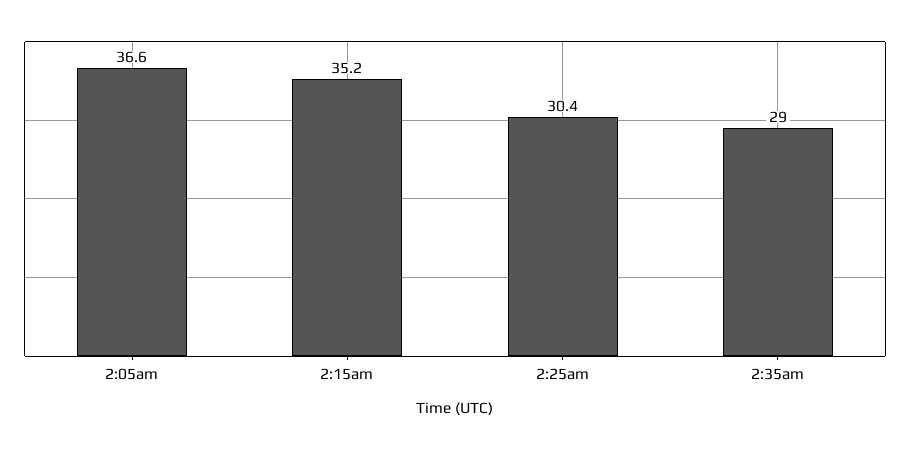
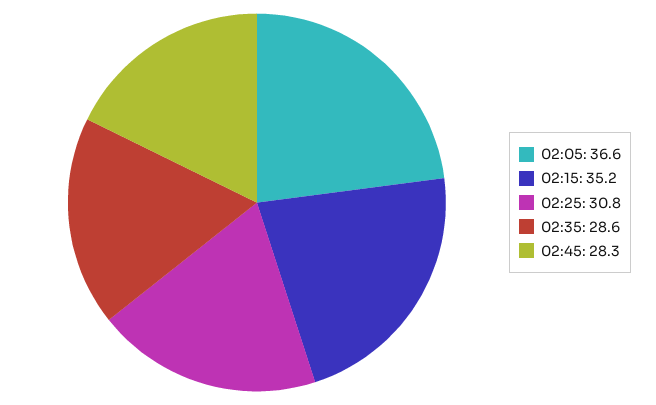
2:25am: 30.4 -> 30.8
2:35am: 29 -> 28.6
02:45: none -> 28.3

